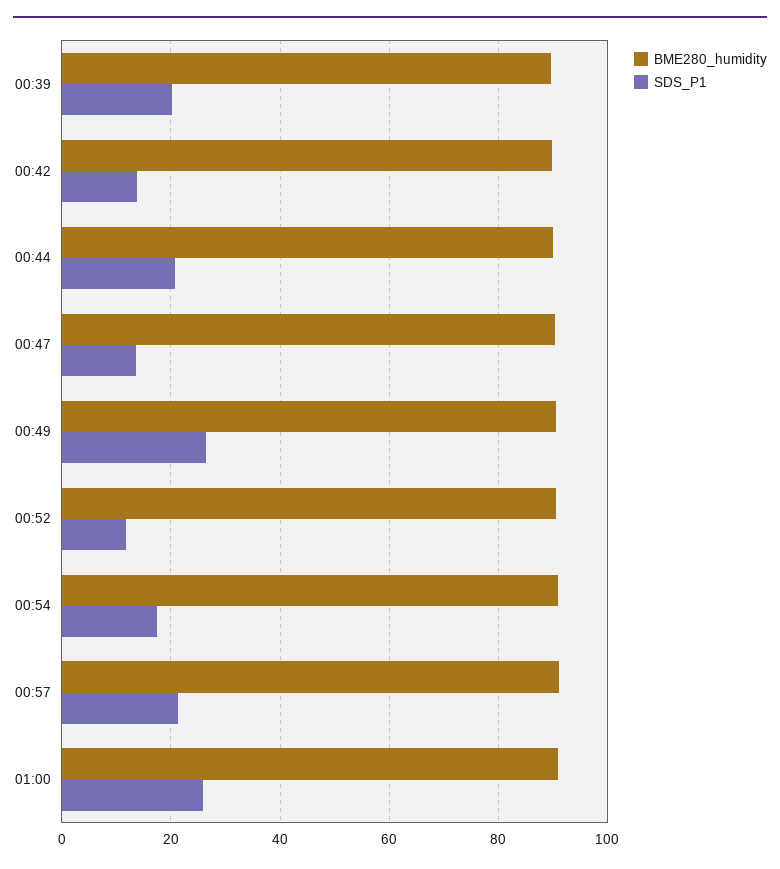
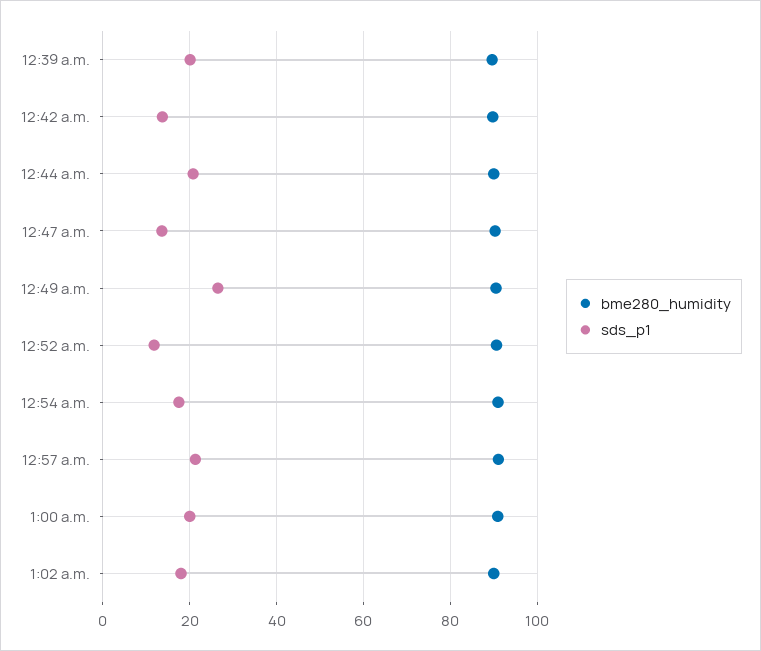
SDS_P1, 01:00: 26 -> 20
BME280_humidity, 1:02 a.m.: none -> 90
SDS_P1, 1:02 a.m.: none -> 18

